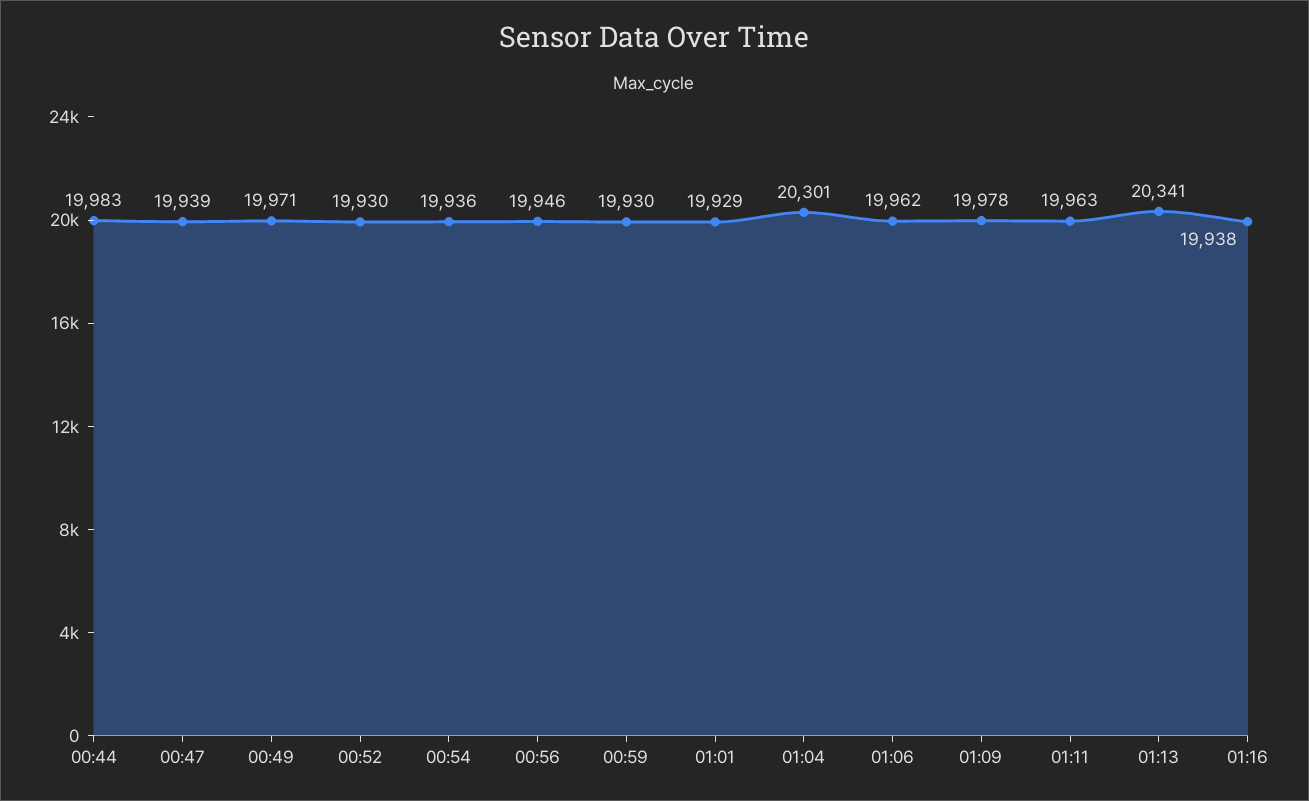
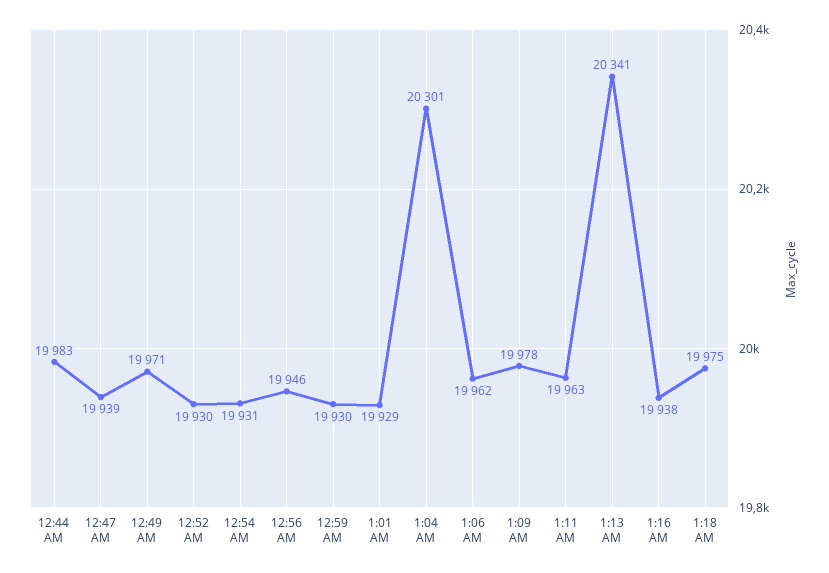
00:54: 19936 -> 19931
1:18 AM: none -> 19975

